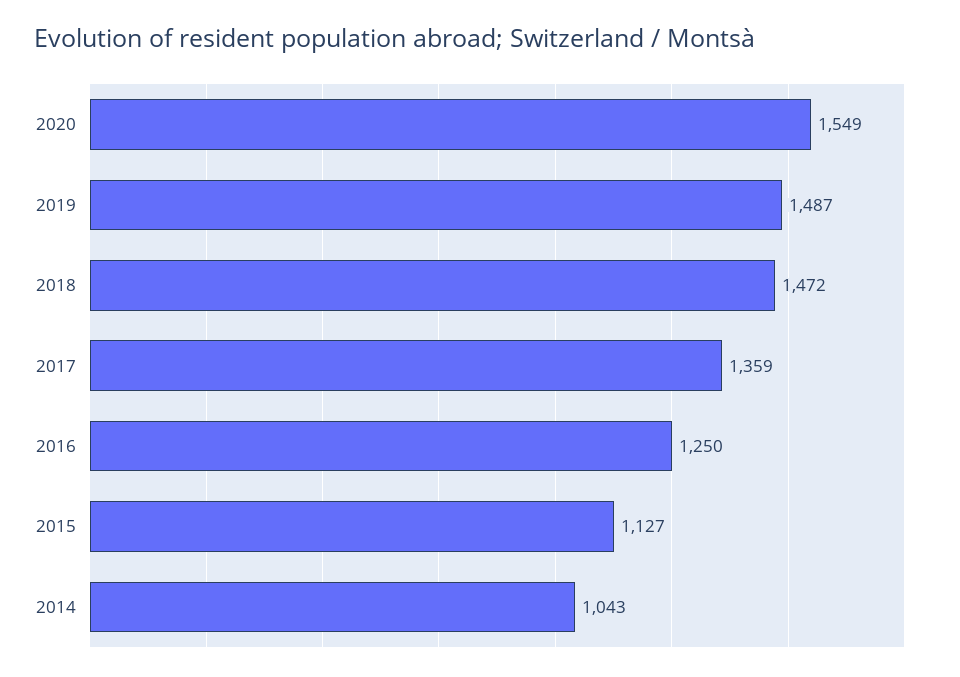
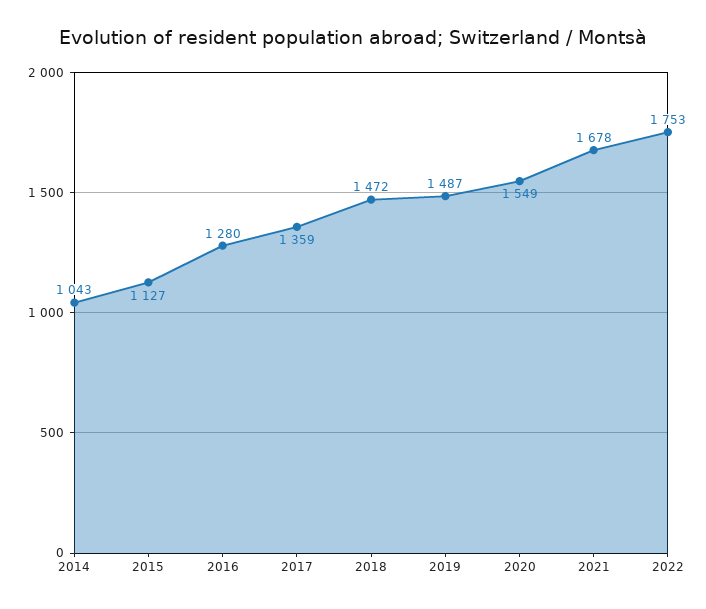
2016: 1250 -> 1280
2021: none -> 1678
2022: none -> 1753

